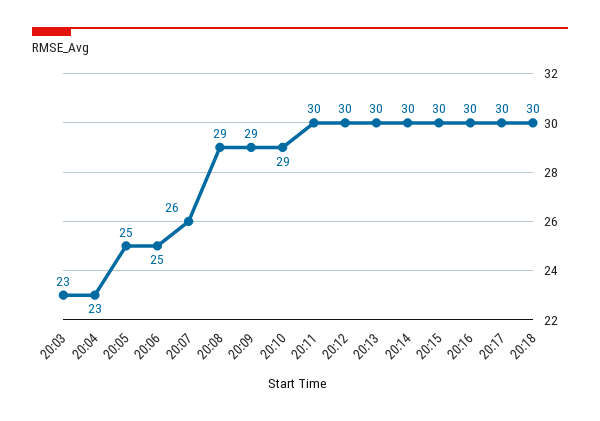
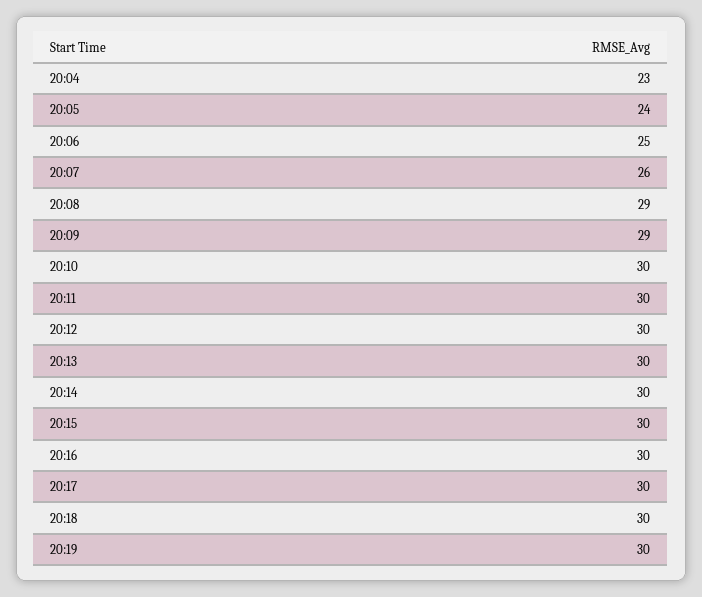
20:03: 23 -> none
20:05: 25 -> 24
20:10: 29 -> 30
20:19: none -> 30

